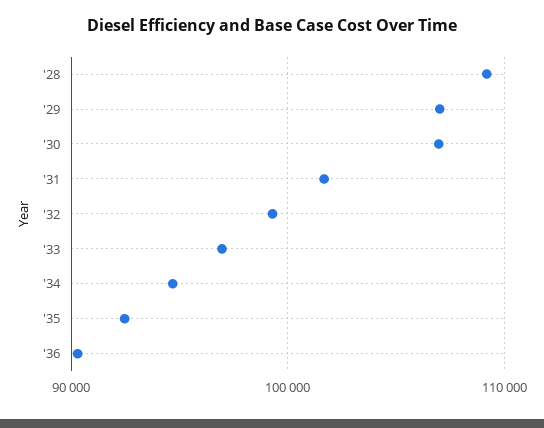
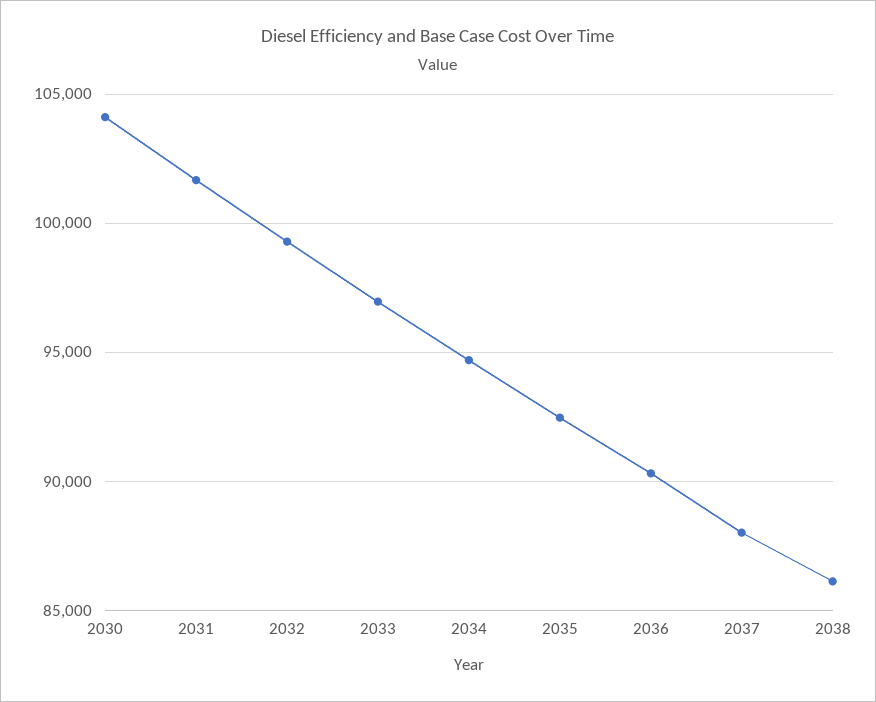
'28: 109000 -> none
'29: 107000 -> none
'30: 107000 -> 104000
2037: none -> 88000
2038: none -> 86000

